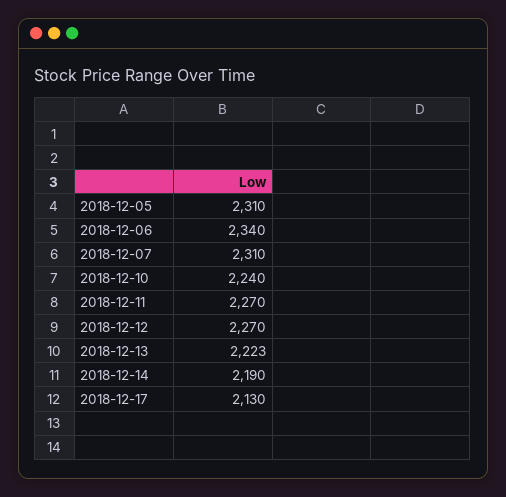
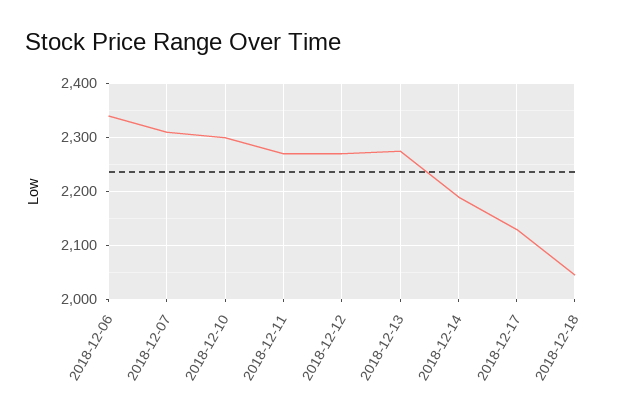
2018-12-05: 2310 -> none
2018-12-10: 2240 -> 2300
2018-12-13: 2223 -> 2280
2018-12-18: none -> 2040

